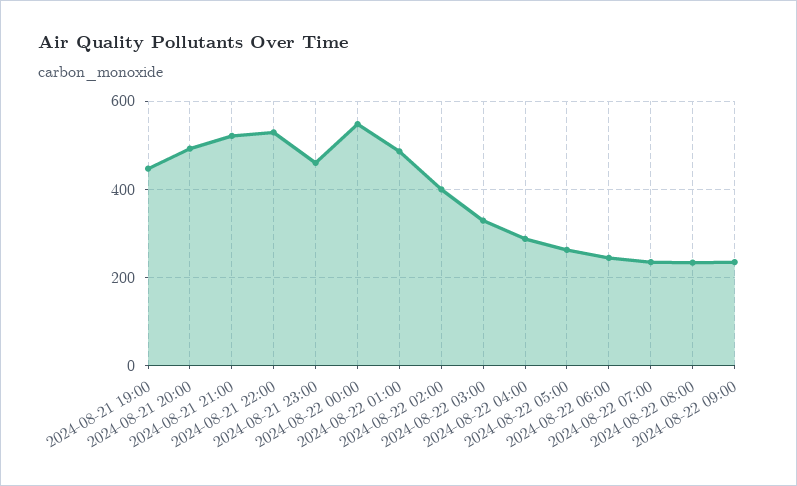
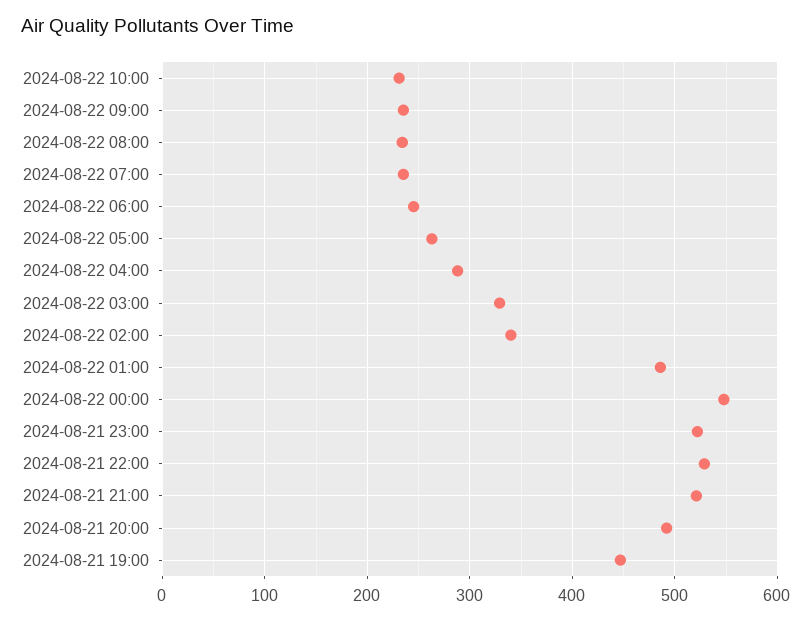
2024-08-21 23:00: 460 -> 520
2024-08-22 02:00: 400 -> 340
2024-08-22 10:00: none -> 230

